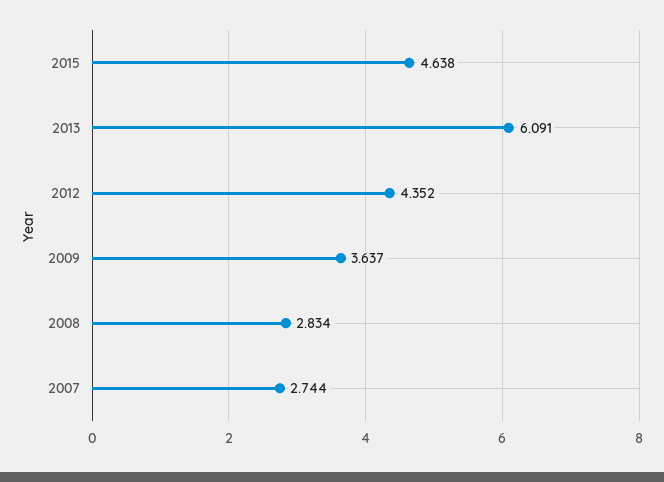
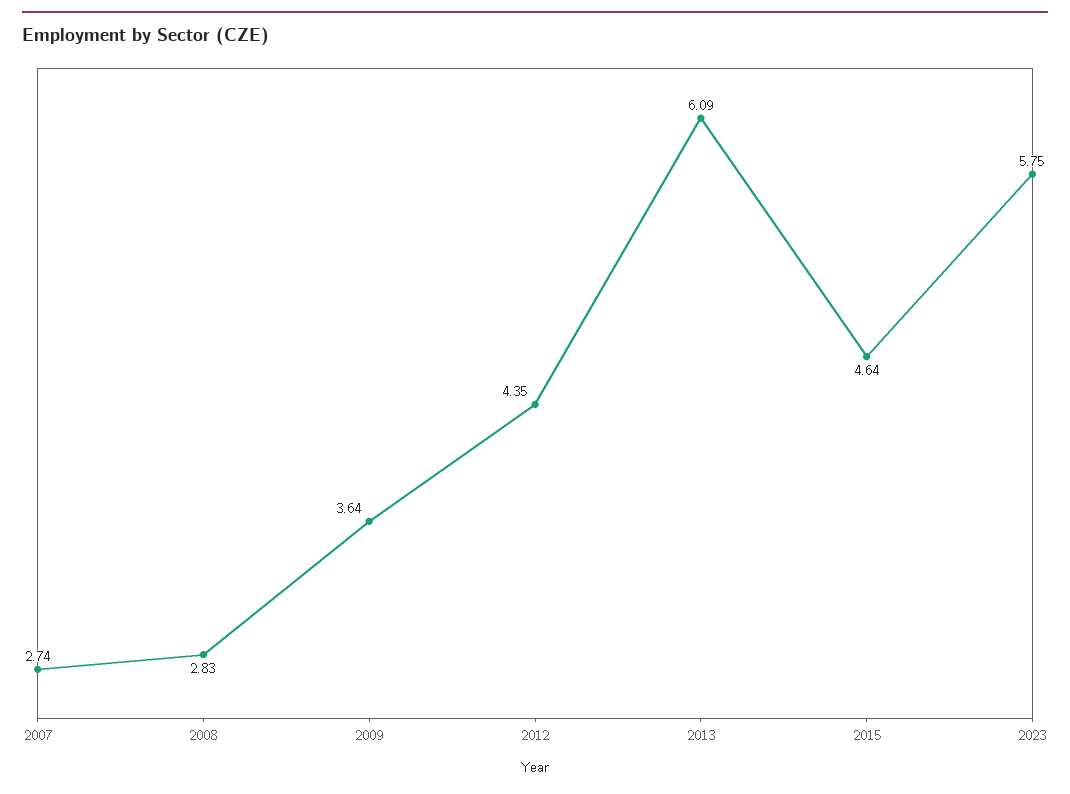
2023: none -> 5.75

